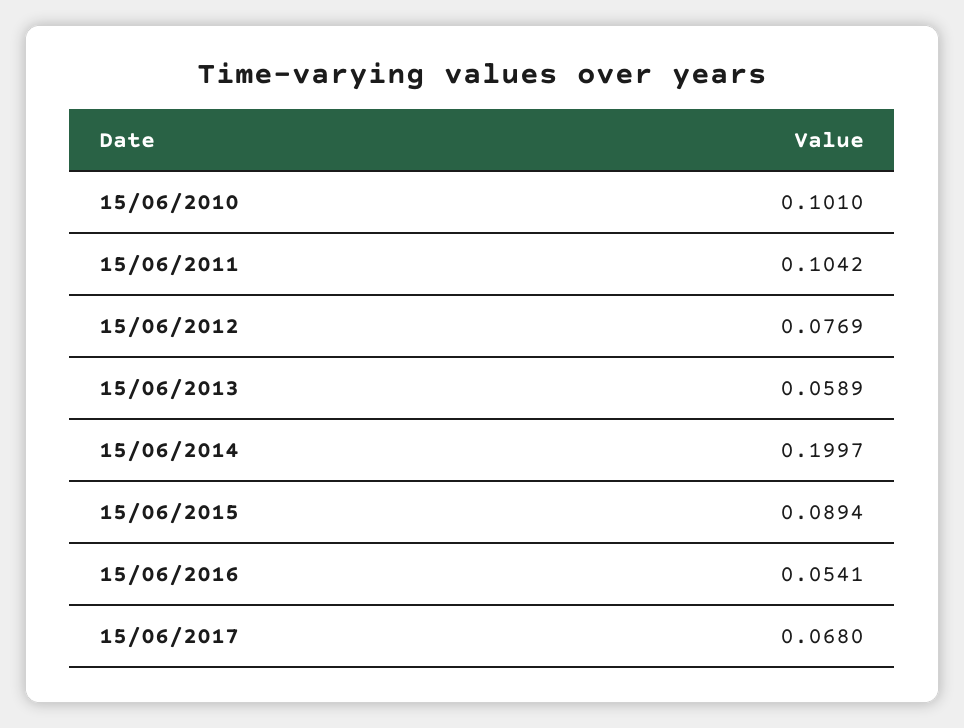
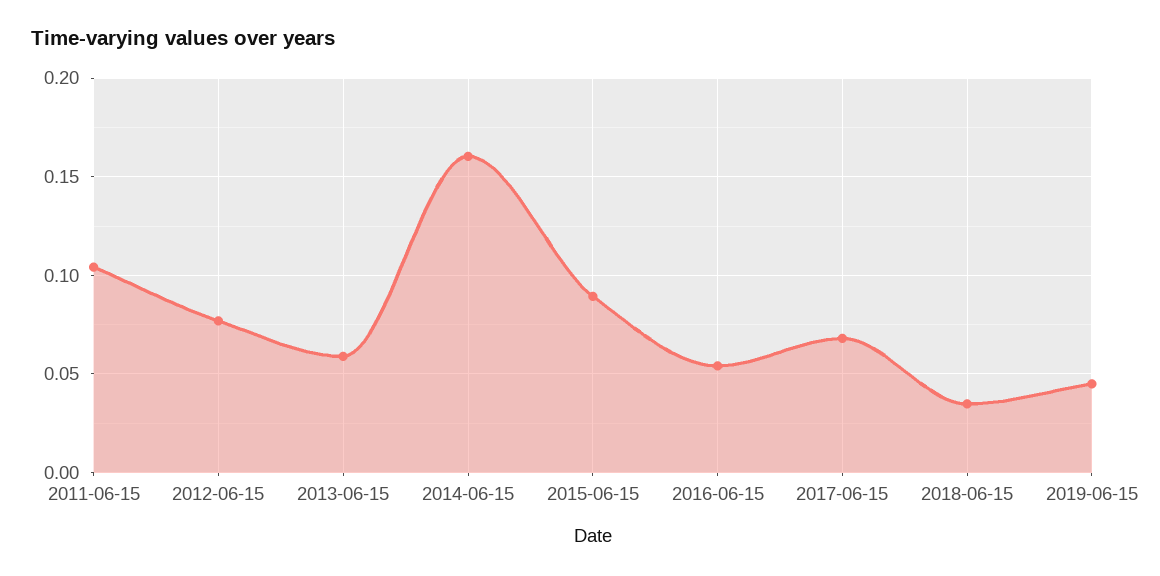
15/06/2010: 0.101 -> none
15/06/2014: 0.1997 -> 0.16
2018-06-15: none -> 0.035
2019-06-15: none -> 0.045

